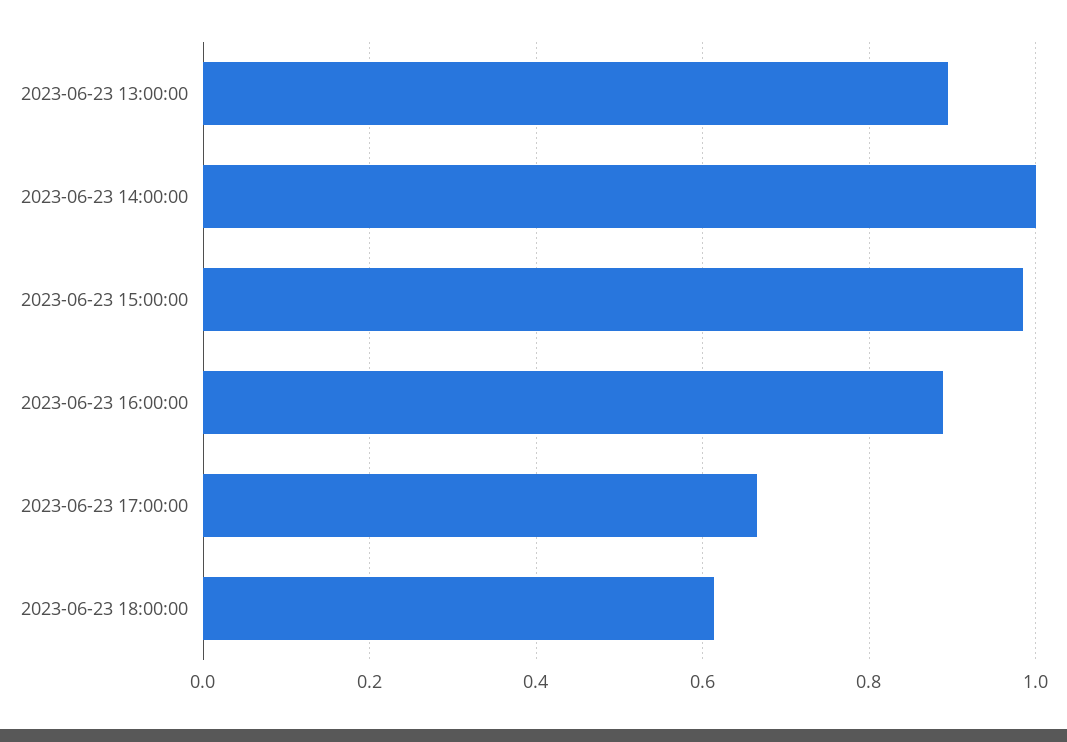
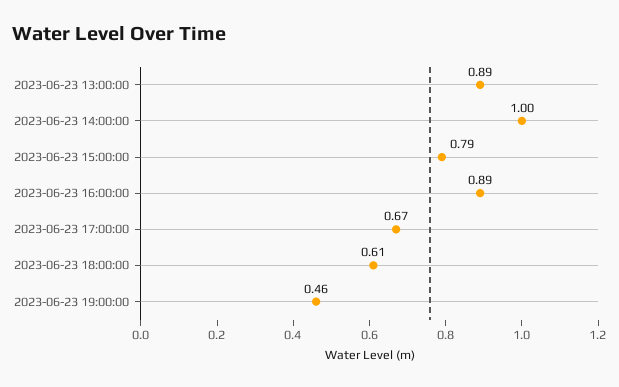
2023-06-23 15:00:00: 0.98 -> 0.79
2023-06-23 19:00:00: none -> 0.46

